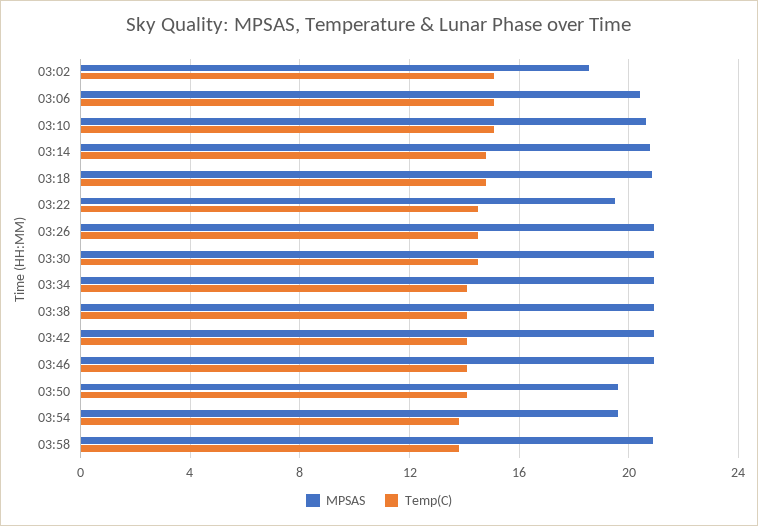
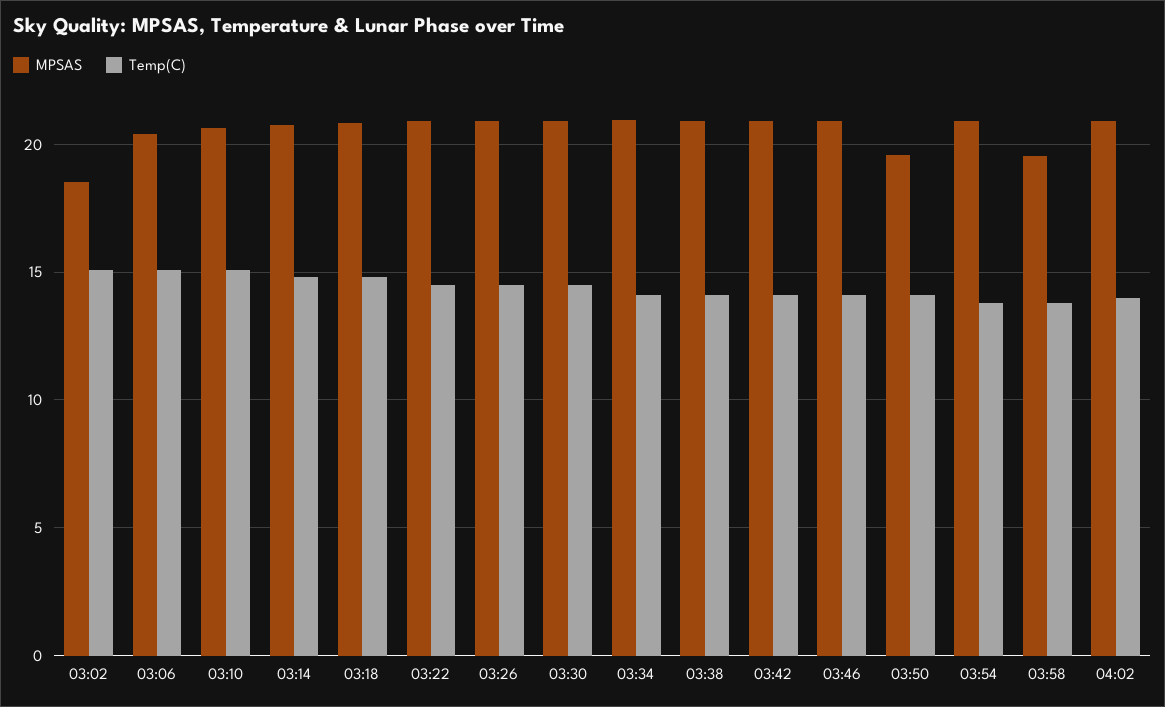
MPSAS, 03:22: 19.5 -> 21
MPSAS, 03:54: 19.5 -> 21
MPSAS, 03:58: 21 -> 19.5
MPSAS, 04:02: none -> 21
Temp(C), 04:02: none -> 14

